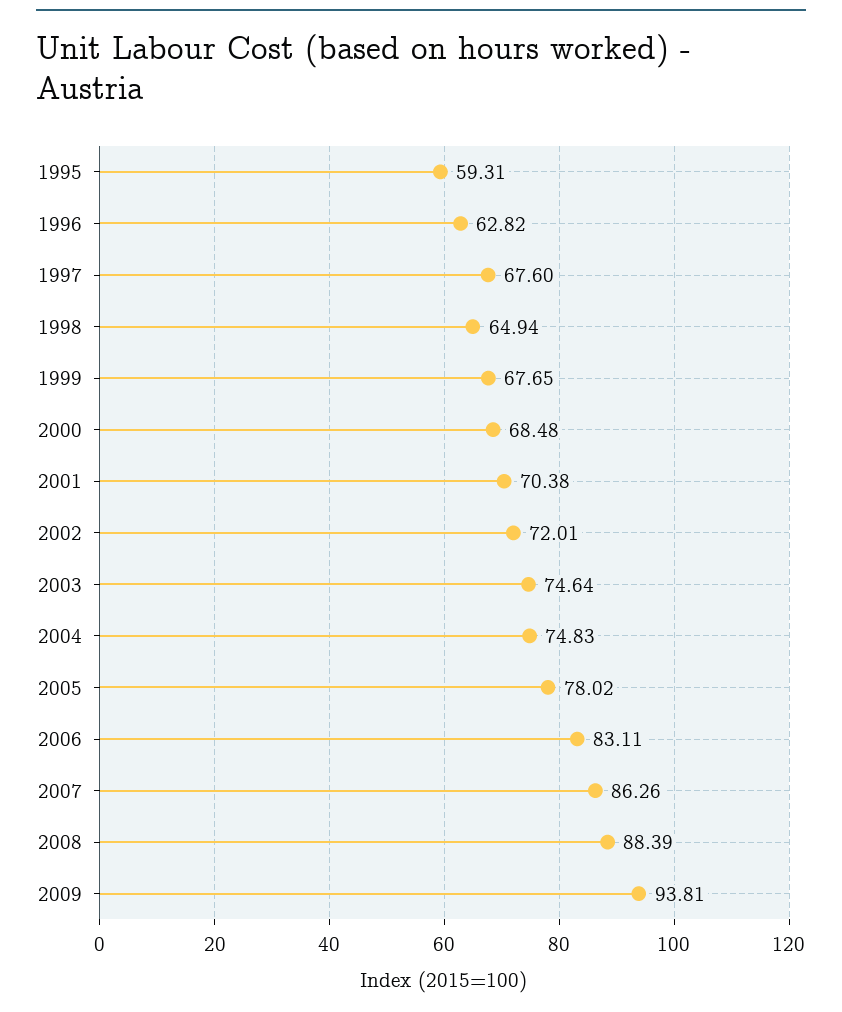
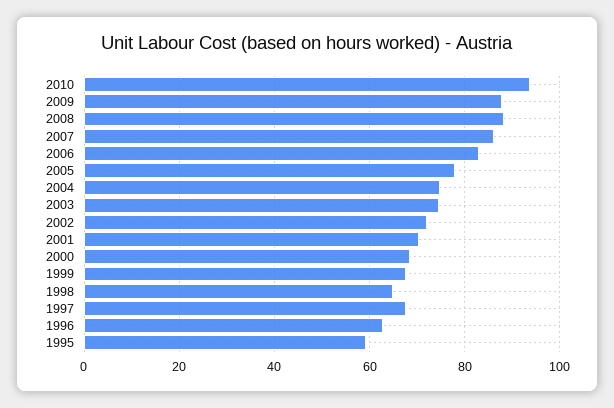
2009: 93.81 -> 88
2010: none -> 94

